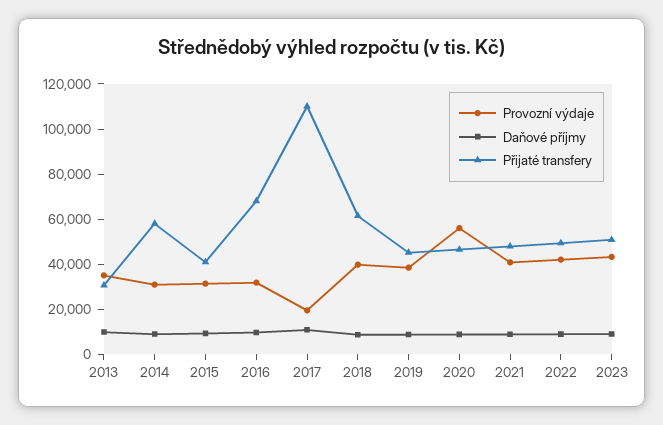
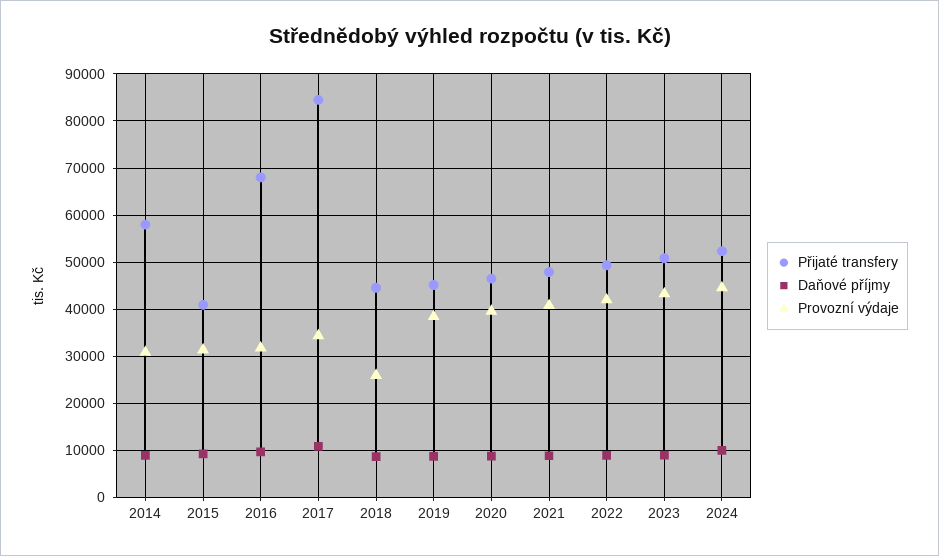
Provozní výdaje, 2013: 35000 -> none
Daňové příjmy, 2013: 10000 -> none
Přijaté transfery, 2013: 30000 -> none
Provozní výdaje, 2017: 20000 -> 34000
Přijaté transfery, 2017: 110000 -> 84000
Provozní výdaje, 2018: 40000 -> 26000
Přijaté transfery, 2018: 60000 -> 44000
Provozní výdaje, 2020: 55000 -> 40000
Přijaté transfery, 2024: none -> 52000
Daňové příjmy, 2024: none -> 10000
Provozní výdaje, 2024: none -> 44000

